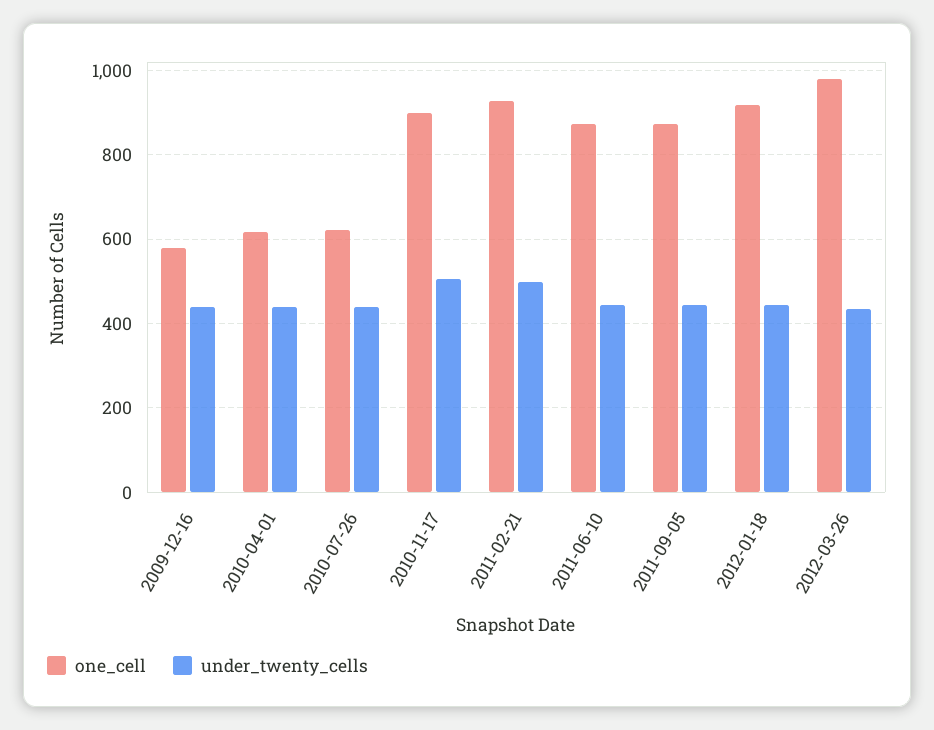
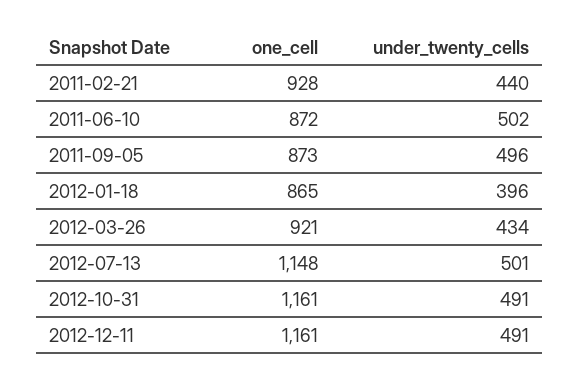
one_cell, 2009-12-16: 580 -> none
under_twenty_cells, 2009-12-16: 440 -> none
one_cell, 2010-04-01: 620 -> none
under_twenty_cells, 2010-04-01: 440 -> none
one_cell, 2010-07-26: 620 -> none
under_twenty_cells, 2010-07-26: 440 -> none
one_cell, 2010-11-17: 900 -> none
under_twenty_cells, 2010-11-17: 500 -> none
under_twenty_cells, 2011-02-21: 500 -> 440
under_twenty_cells, 2011-06-10: 440 -> 502
under_twenty_cells, 2011-09-05: 440 -> 496
one_cell, 2012-01-18: 920 -> 865
under_twenty_cells, 2012-01-18: 440 -> 396
one_cell, 2012-03-26: 980 -> 921
one_cell, 2012-07-13: none -> 1148
under_twenty_cells, 2012-07-13: none -> 501
one_cell, 2012-10-31: none -> 1161
under_twenty_cells, 2012-10-31: none -> 491
one_cell, 2012-12-11: none -> 1161
under_twenty_cells, 2012-12-11: none -> 491

